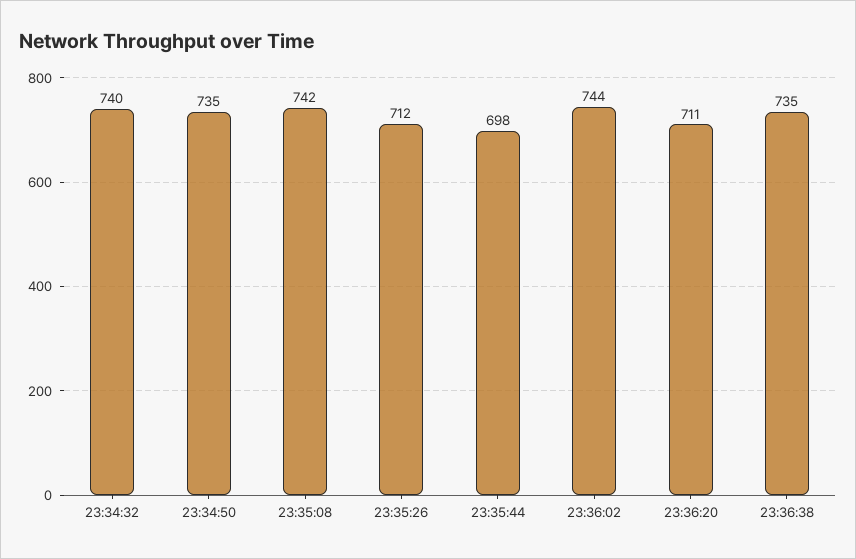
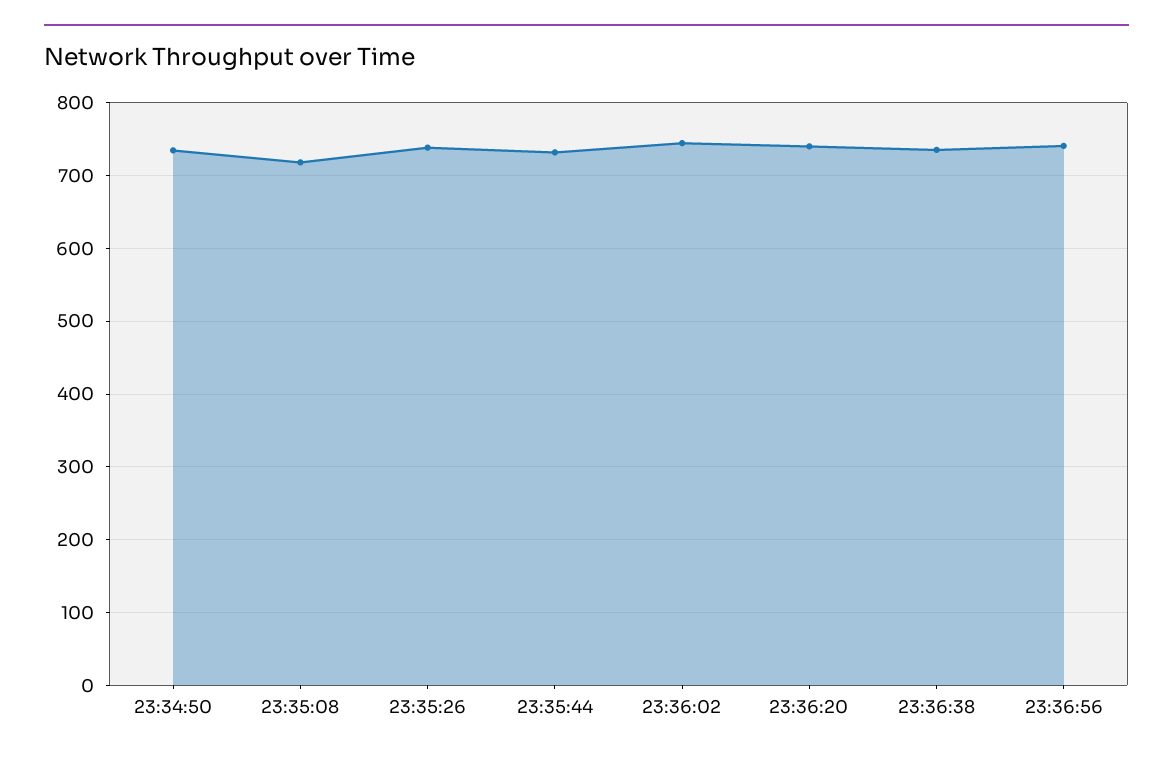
23:34:32: 740 -> none
23:35:08: 742 -> 720
23:35:26: 712 -> 740
23:35:44: 698 -> 730
23:36:20: 711 -> 740
23:36:56: none -> 740

